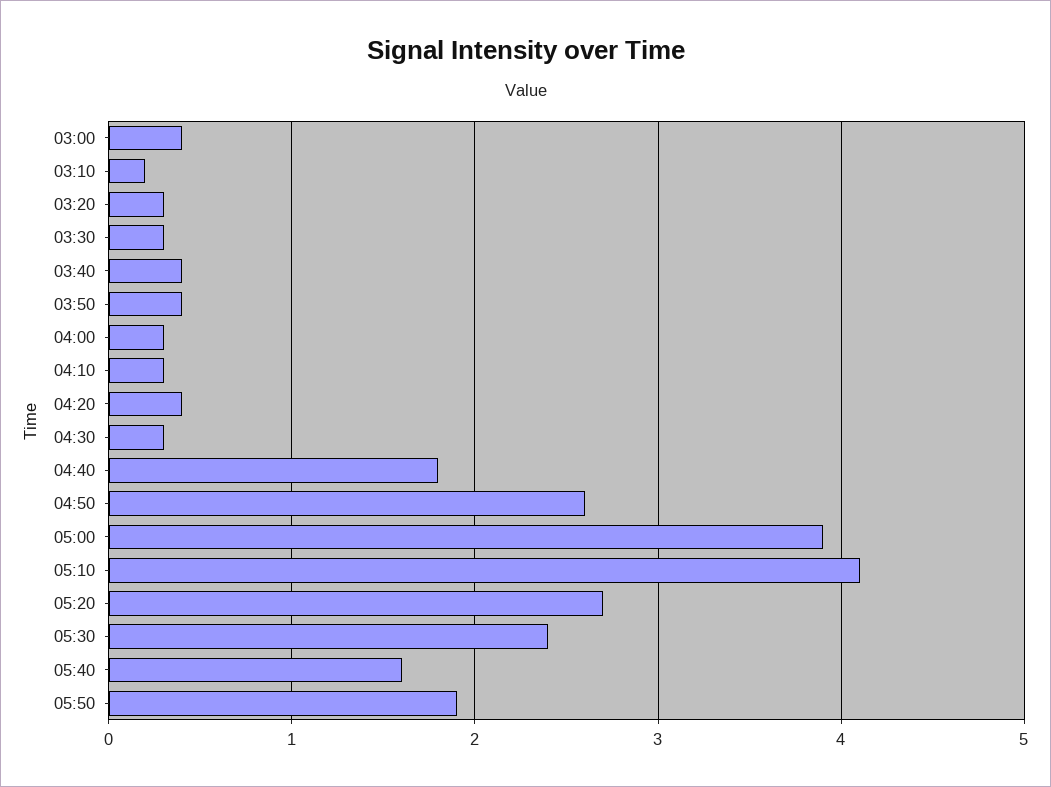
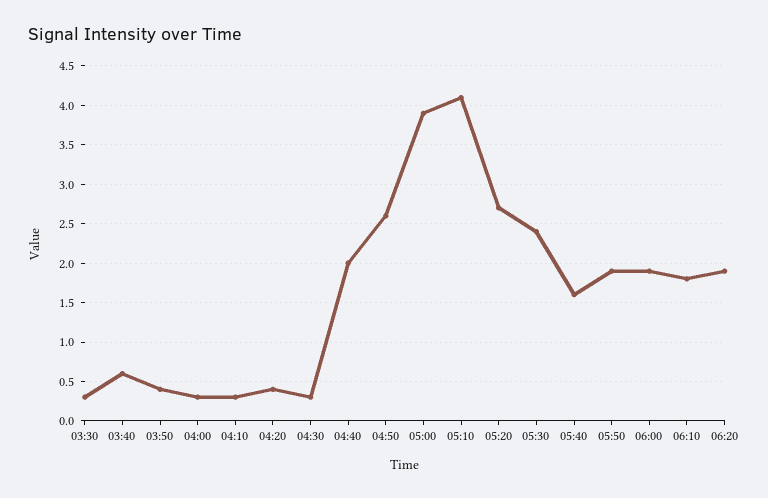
03:00: 0.4 -> none
03:10: 0.2 -> none
03:20: 0.3 -> none
03:40: 0.4 -> 0.6
04:40: 1.8 -> 2
06:00: none -> 1.9
06:10: none -> 1.8
06:20: none -> 1.9

